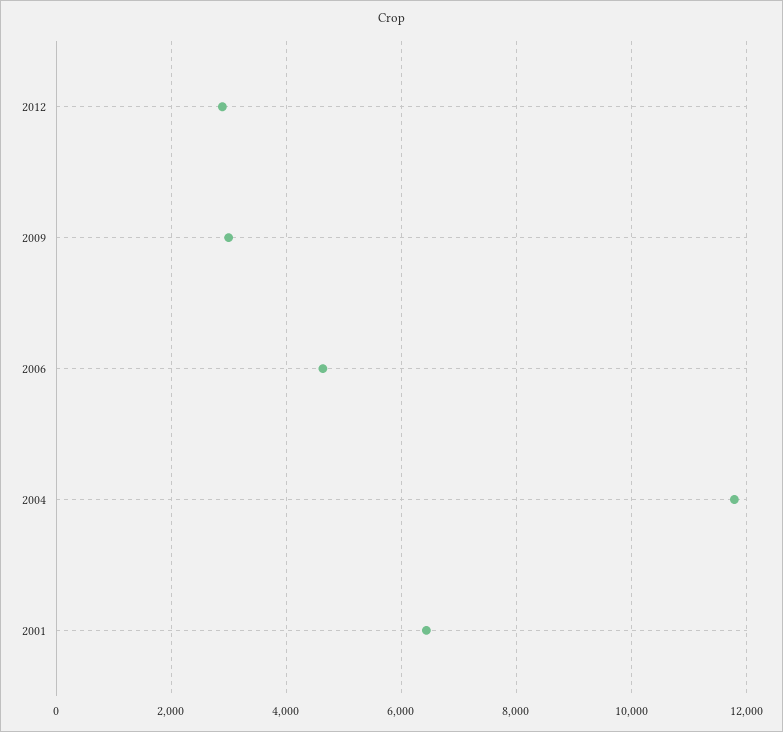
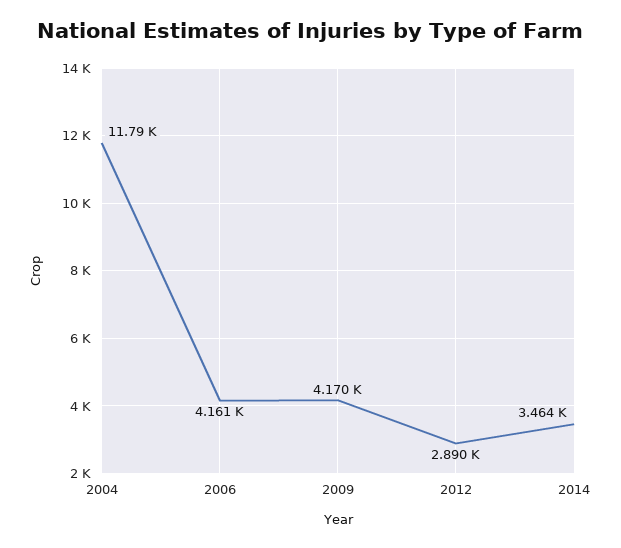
2009: 3000 -> 4170
2006: 4600 -> 4161
2001: 6400 -> none
2014: none -> 3464

